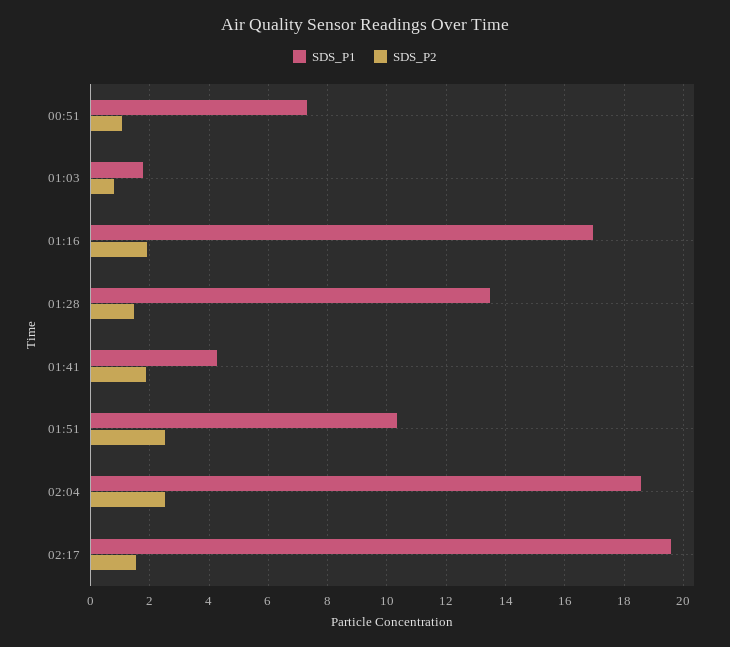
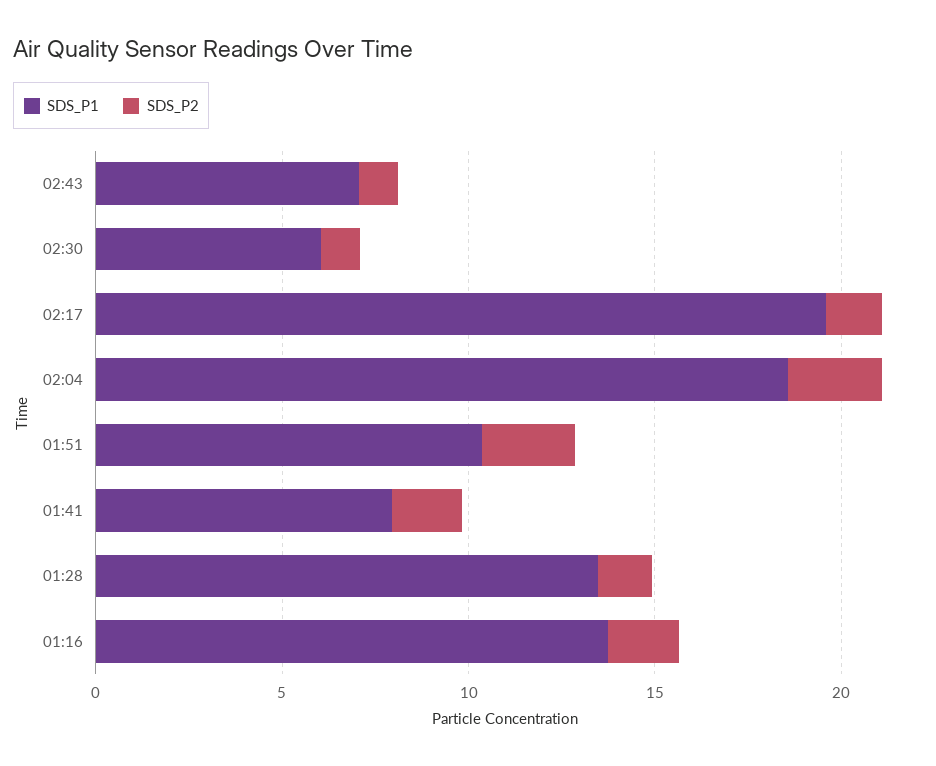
SDS_P1, 00:51: 7.25 -> none
SDS_P2, 00:51: 1 -> none
SDS_P1, 01:03: 1.75 -> none
SDS_P2, 01:03: 0.75 -> none
SDS_P1, 01:16: 17 -> 14
SDS_P1, 01:41: 4.25 -> 8
SDS_P1, 02:43: none -> 7
SDS_P2, 02:43: none -> 1
SDS_P1, 02:30: none -> 6
SDS_P2, 02:30: none -> 1

